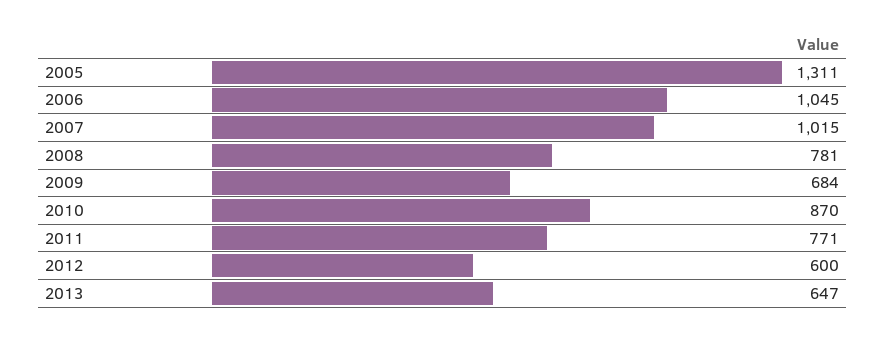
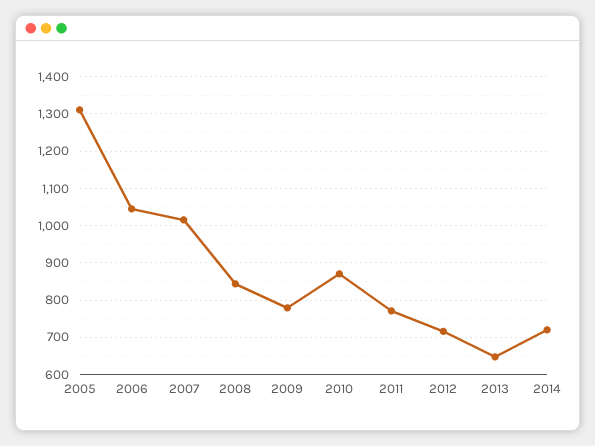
2008: 781 -> 840
2009: 684 -> 780
2012: 600 -> 720
2014: none -> 720

